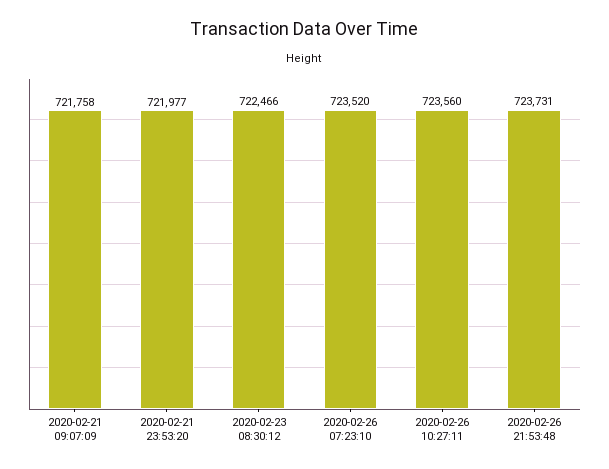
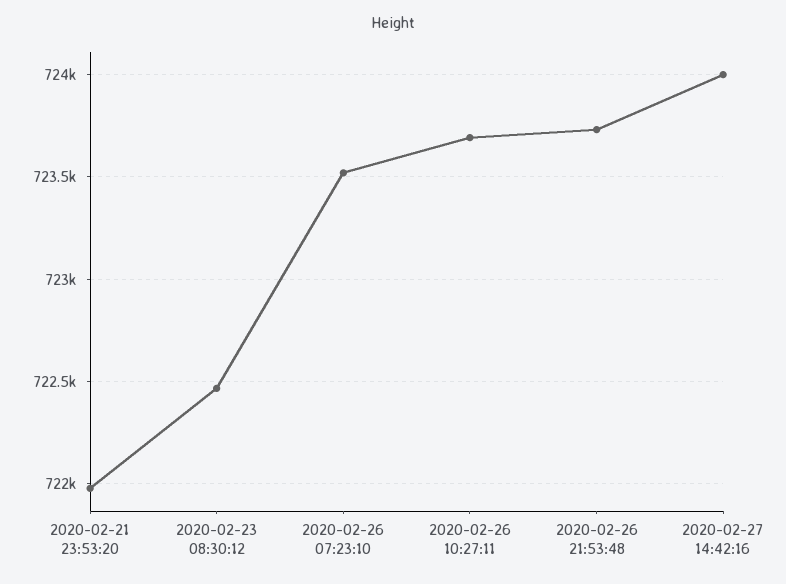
2020-02-21 09:07:09: 721758 -> none
2020-02-26 10:27:11: 723560 -> 723700
2020-02-27 14:42:16: none -> 724000

